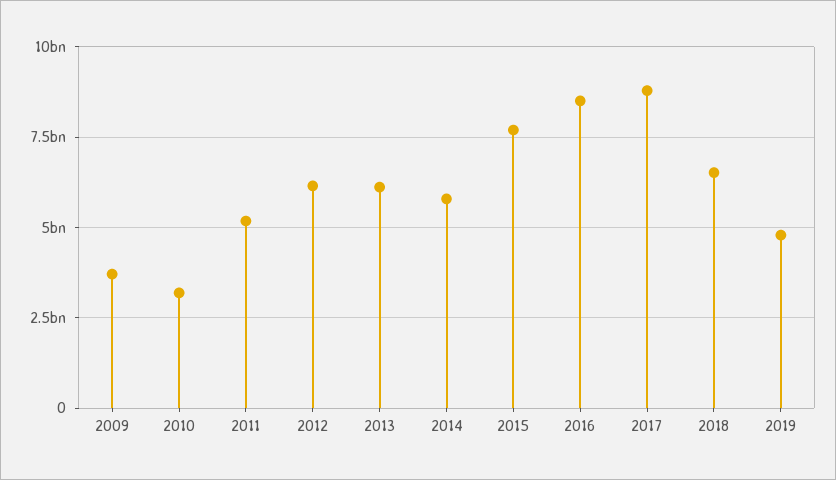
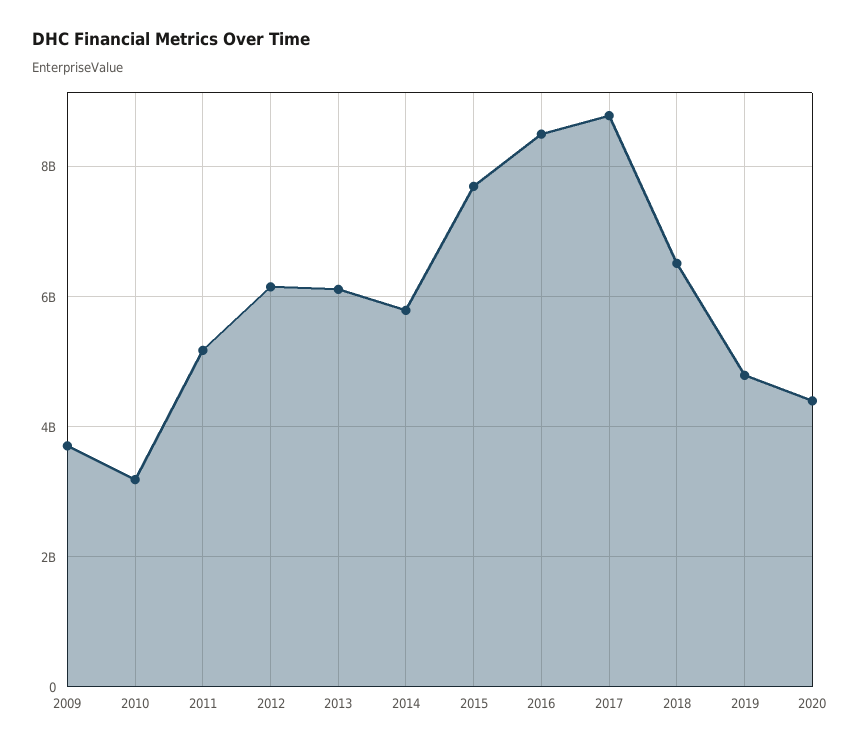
2020: none -> 4400000000

